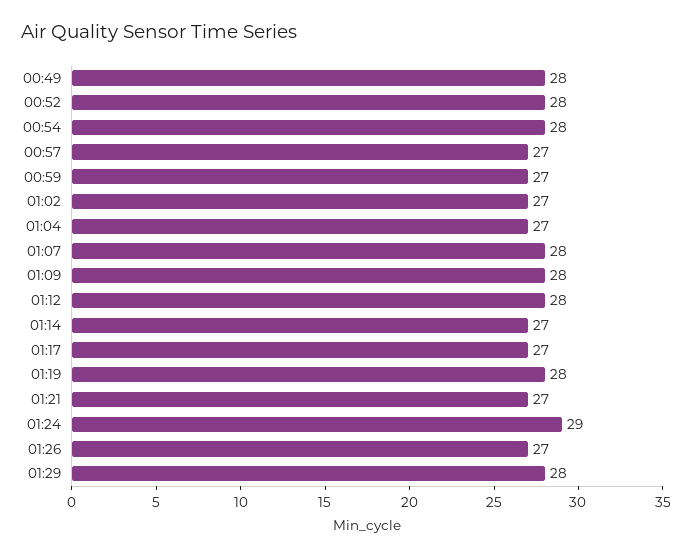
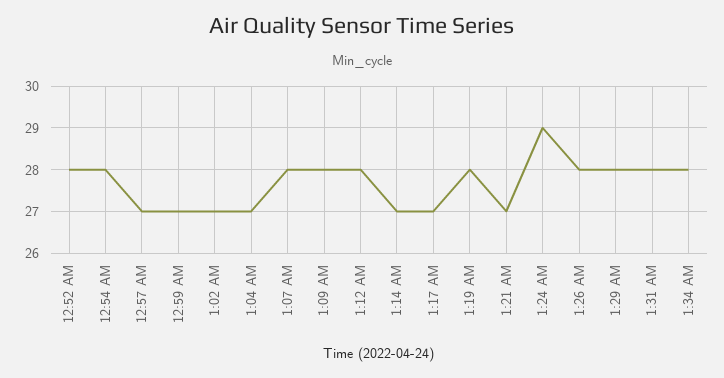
00:49: 28 -> none
01:26: 27 -> 28
1:31 AM: none -> 28
1:34 AM: none -> 28

